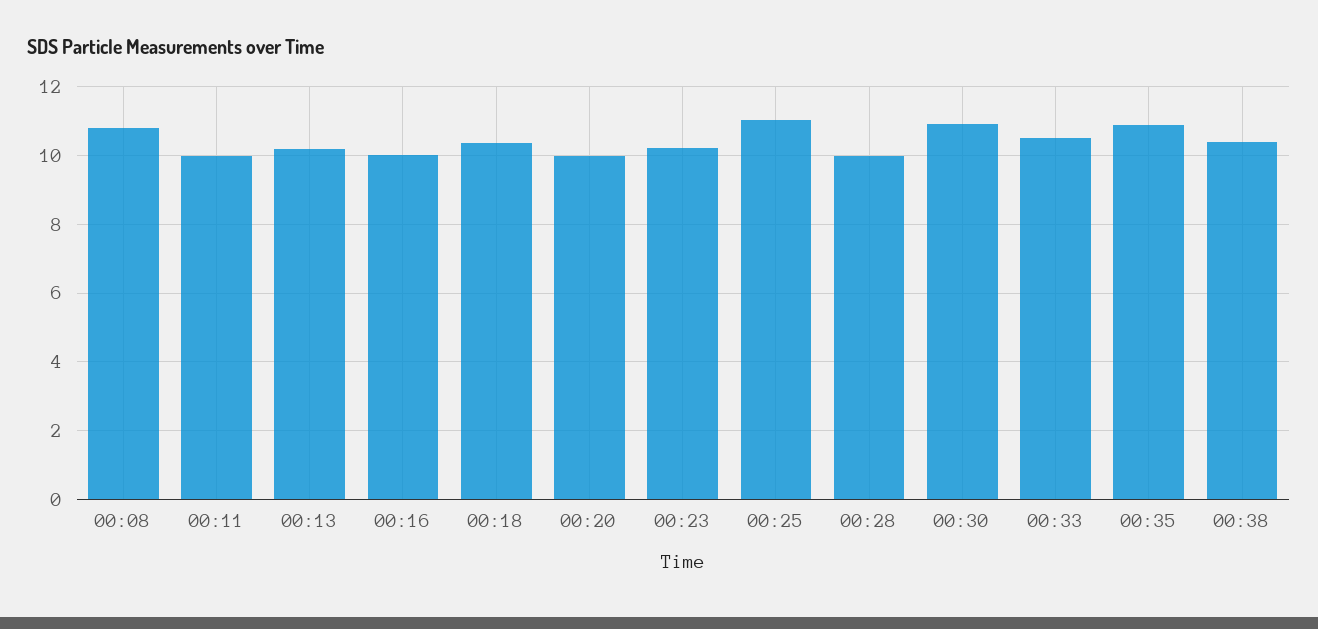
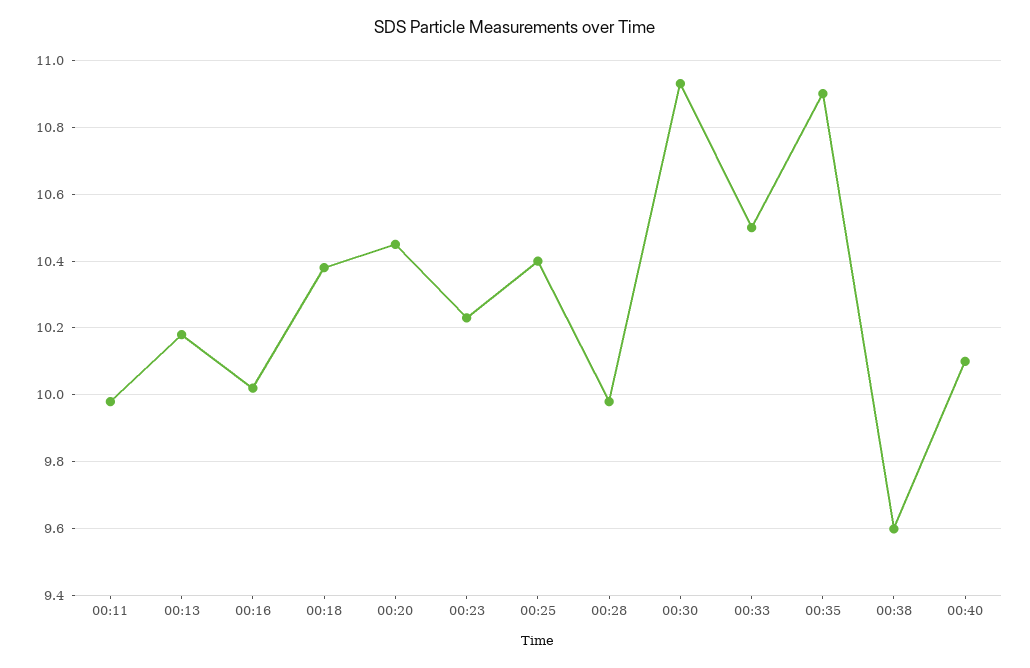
00:08: 10.8 -> none
00:20: 10 -> 10.45
00:25: 11 -> 10.4
00:38: 10.4 -> 9.6
00:40: none -> 10.1

